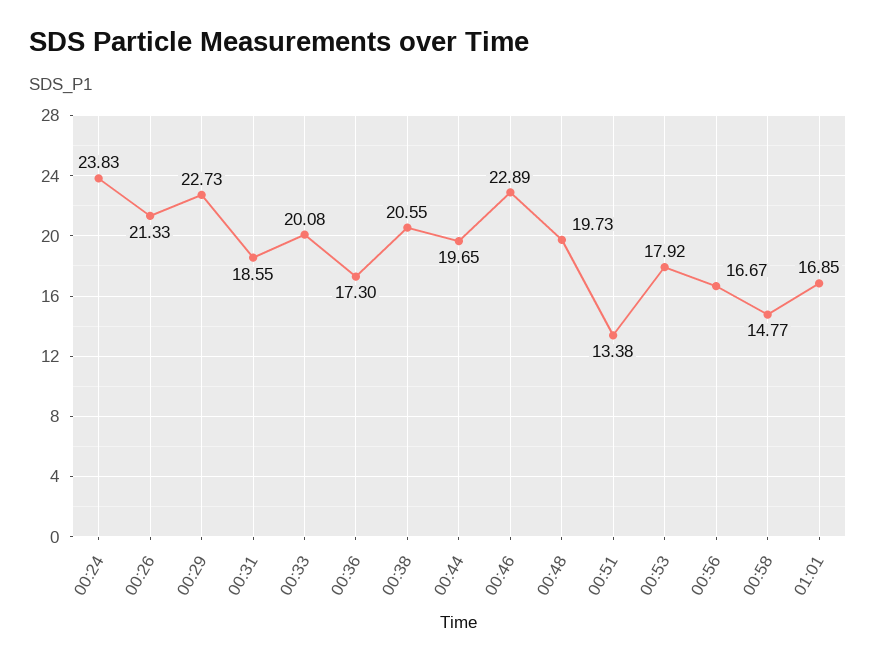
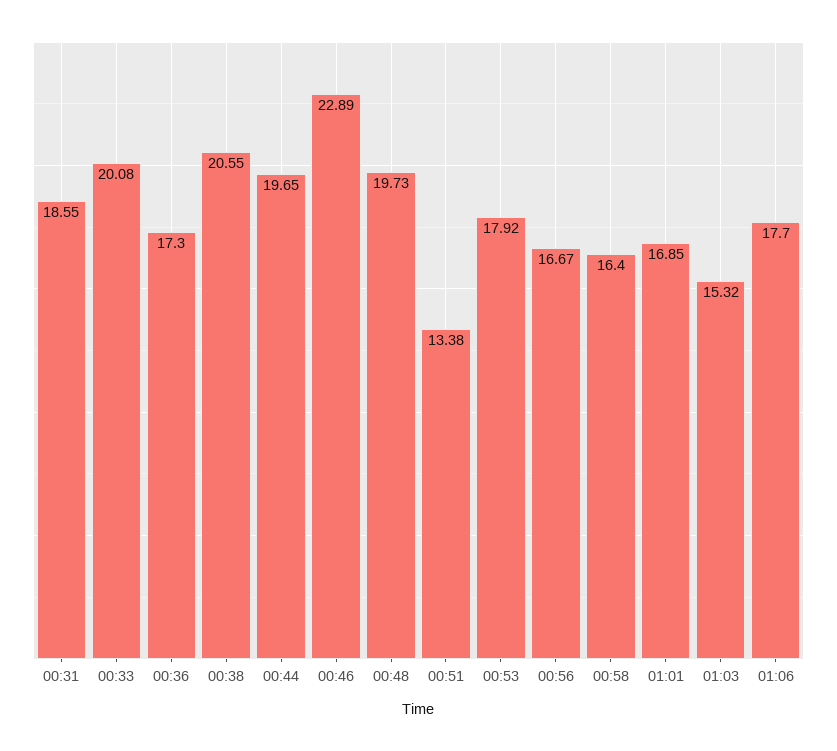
00:24: 23.83 -> none
00:26: 21.33 -> none
00:29: 22.73 -> none
00:58: 14.77 -> 16.4
01:03: none -> 15.32
01:06: none -> 17.7

